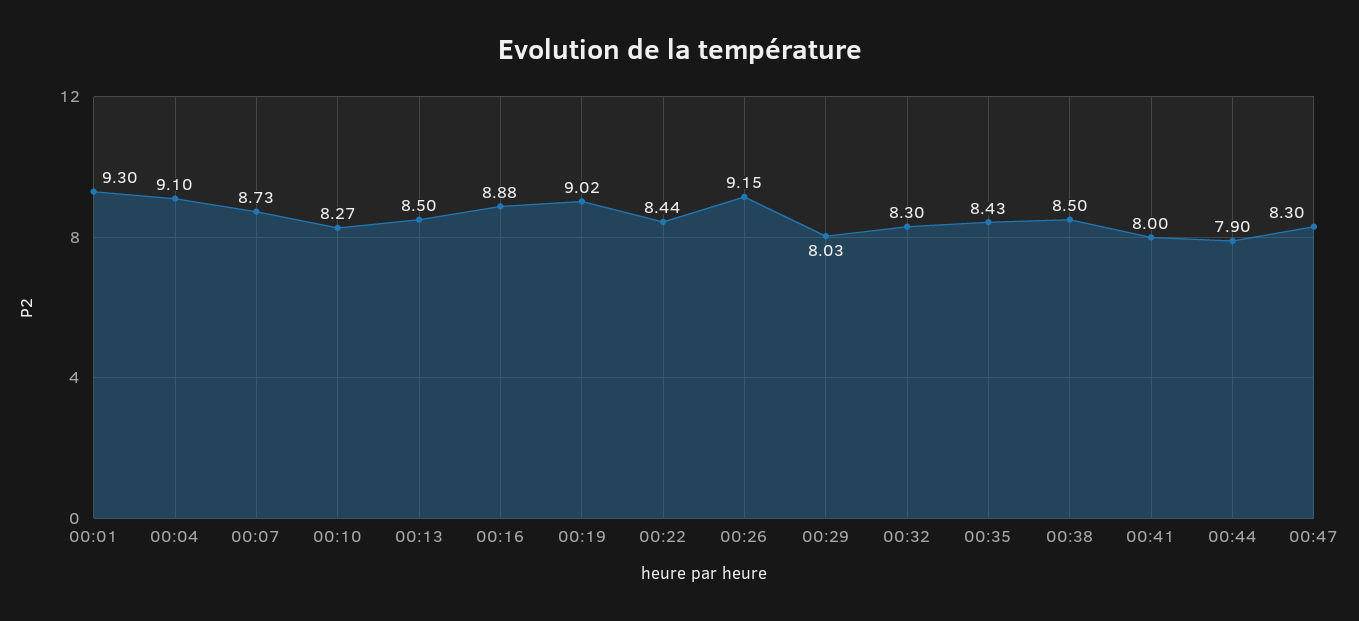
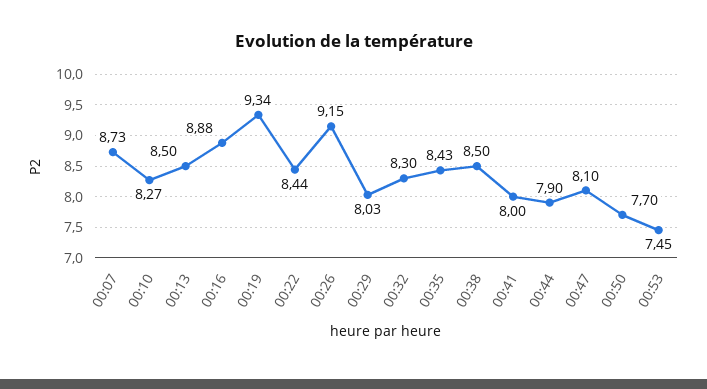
00:01: 9.3 -> none
00:04: 9.1 -> none
00:19: 9.02 -> 9.34
00:47: 8.3 -> 8.1
00:50: none -> 7.7
00:53: none -> 7.45

